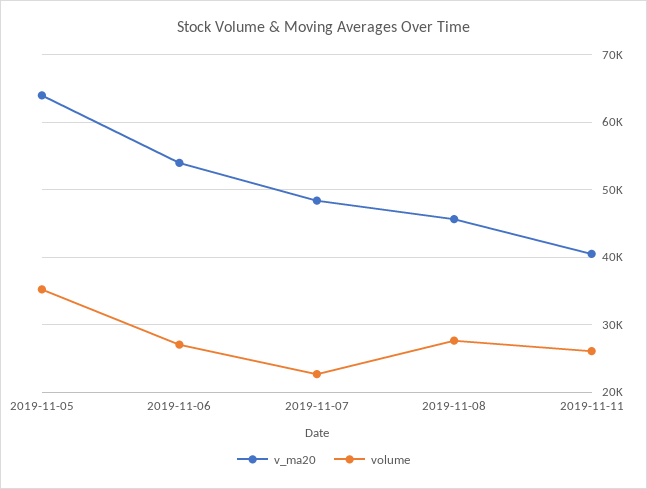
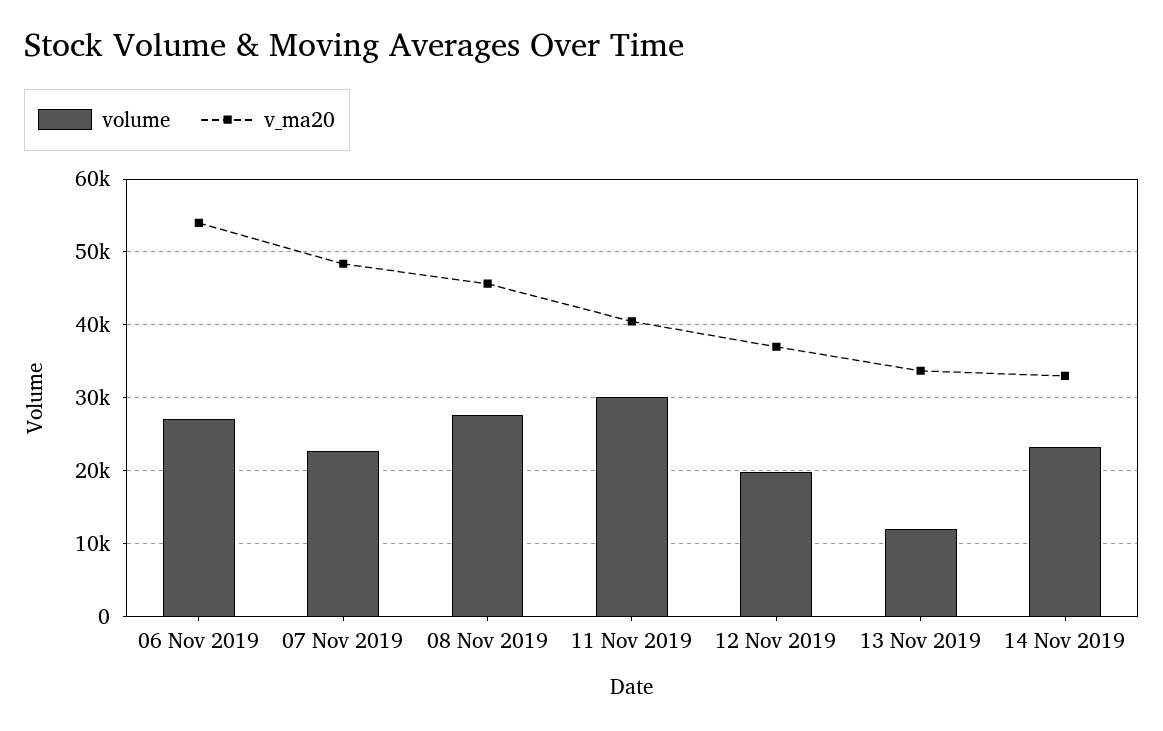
v_ma20, 2019-11-05: 64000 -> none
volume, 2019-11-05: 35000 -> none
volume, 2019-11-11: 26000 -> 30000
volume, 12 Nov 2019: none -> 20000
v_ma20, 12 Nov 2019: none -> 37000
volume, 13 Nov 2019: none -> 12000
v_ma20, 13 Nov 2019: none -> 34000
volume, 14 Nov 2019: none -> 23000
v_ma20, 14 Nov 2019: none -> 33000

